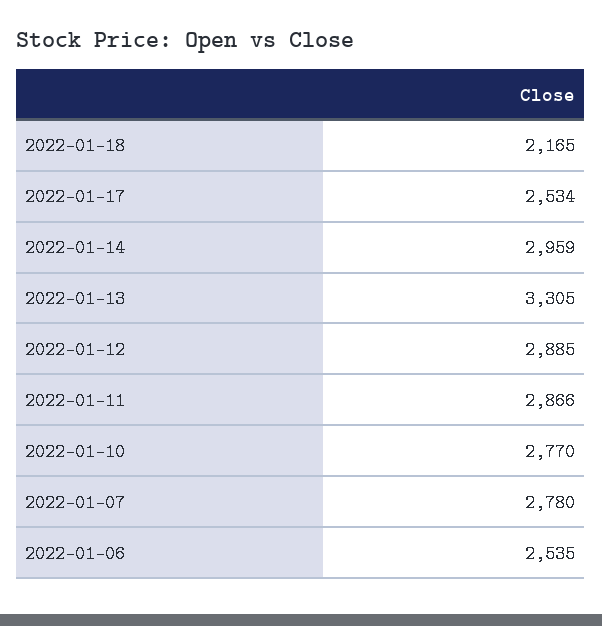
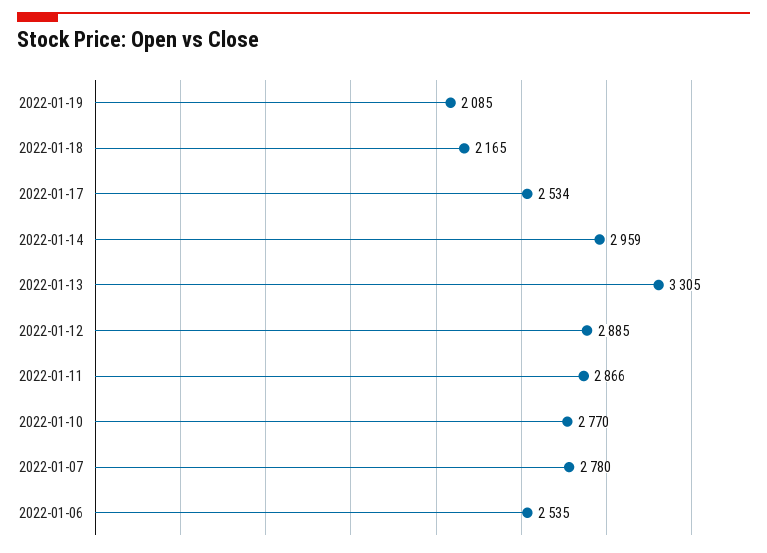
2022-01-19: none -> 2085

